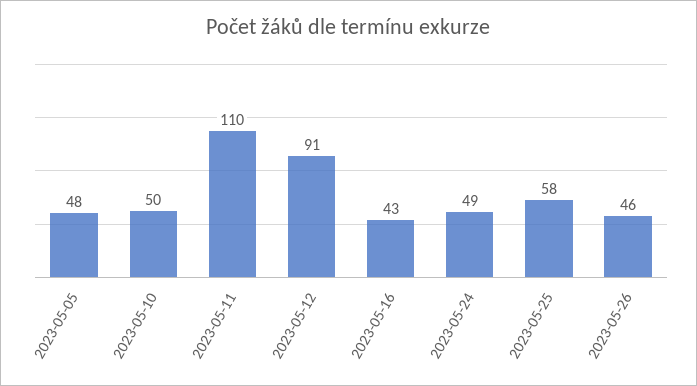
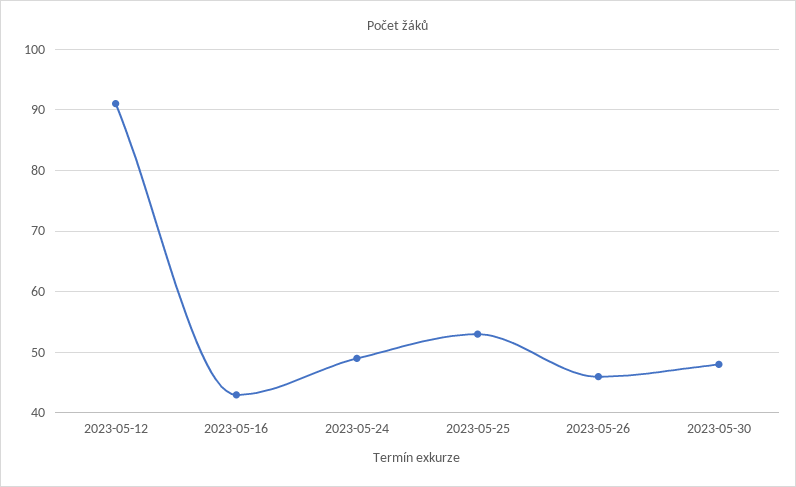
2023-05-05: 48 -> none
2023-05-10: 50 -> none
2023-05-11: 110 -> none
2023-05-25: 58 -> 53
2023-05-30: none -> 48

